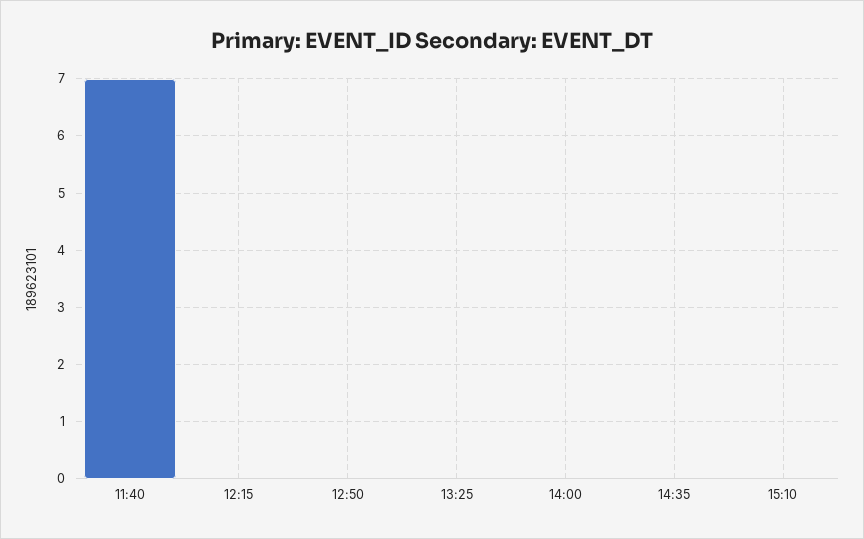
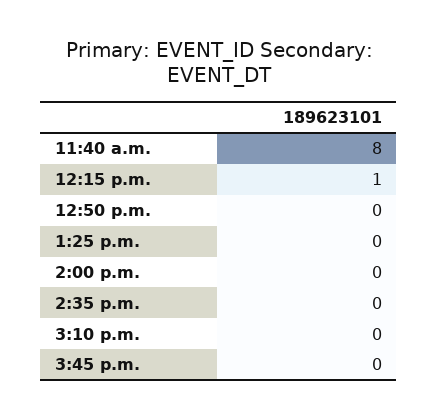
11:40: 7 -> 8
12:15: 0 -> 1
3:45 p.m.: none -> 0

